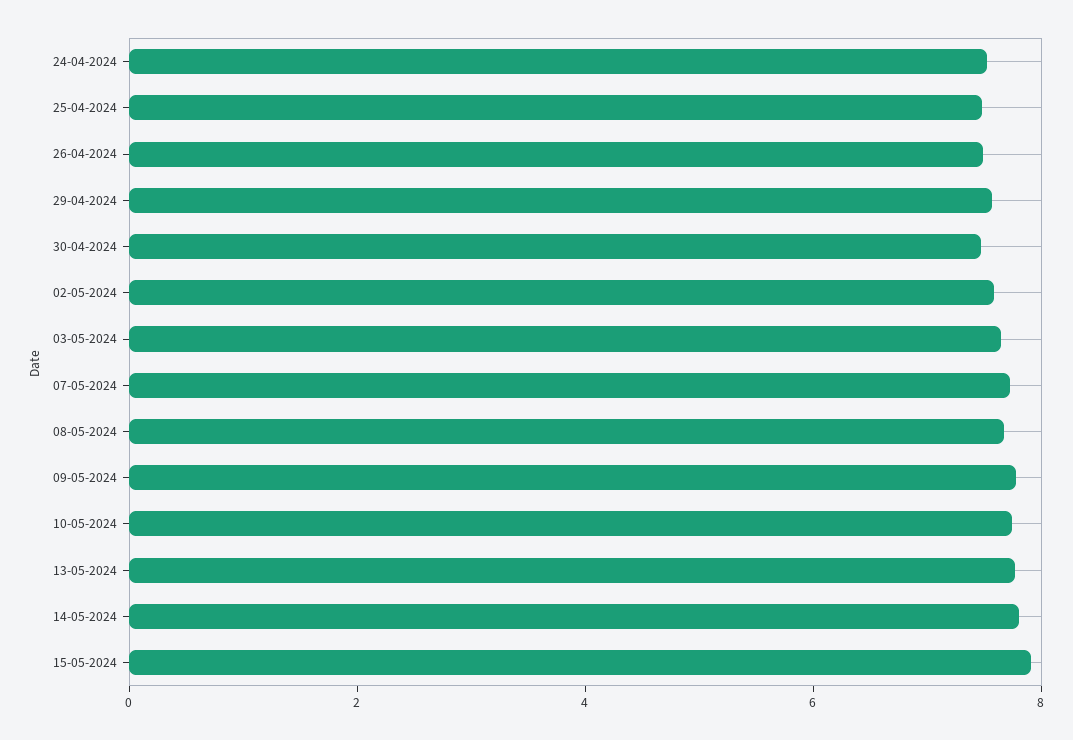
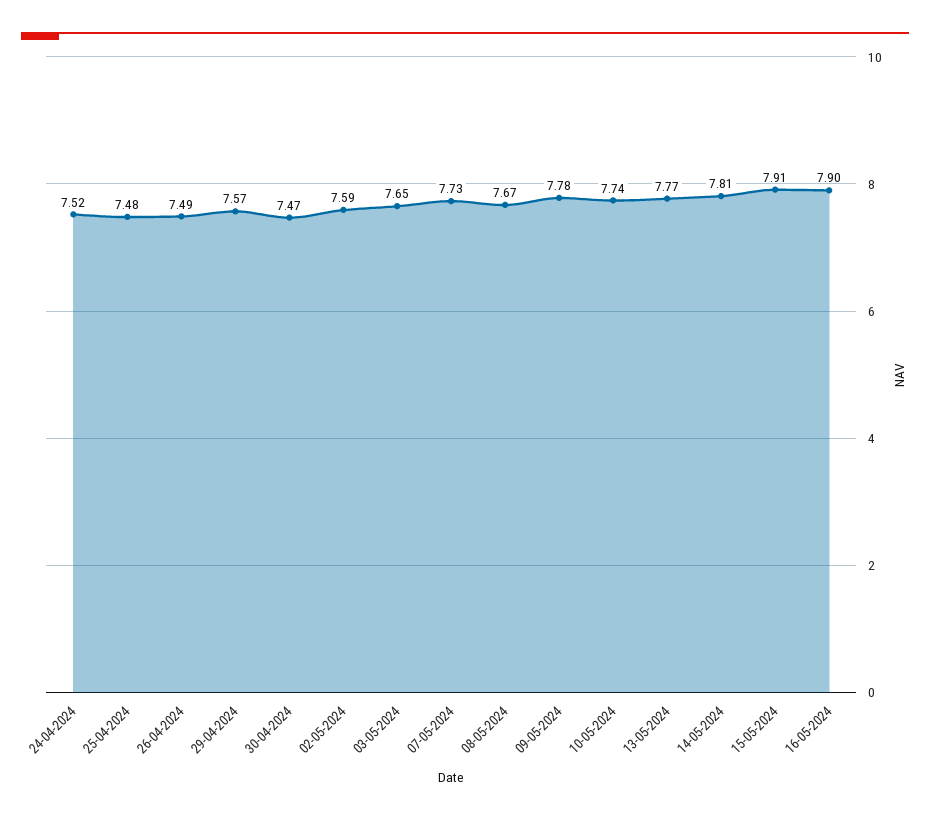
16-05-2024: none -> 7.9

